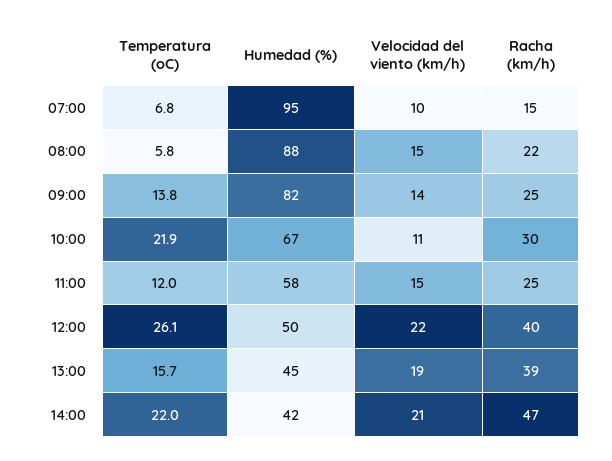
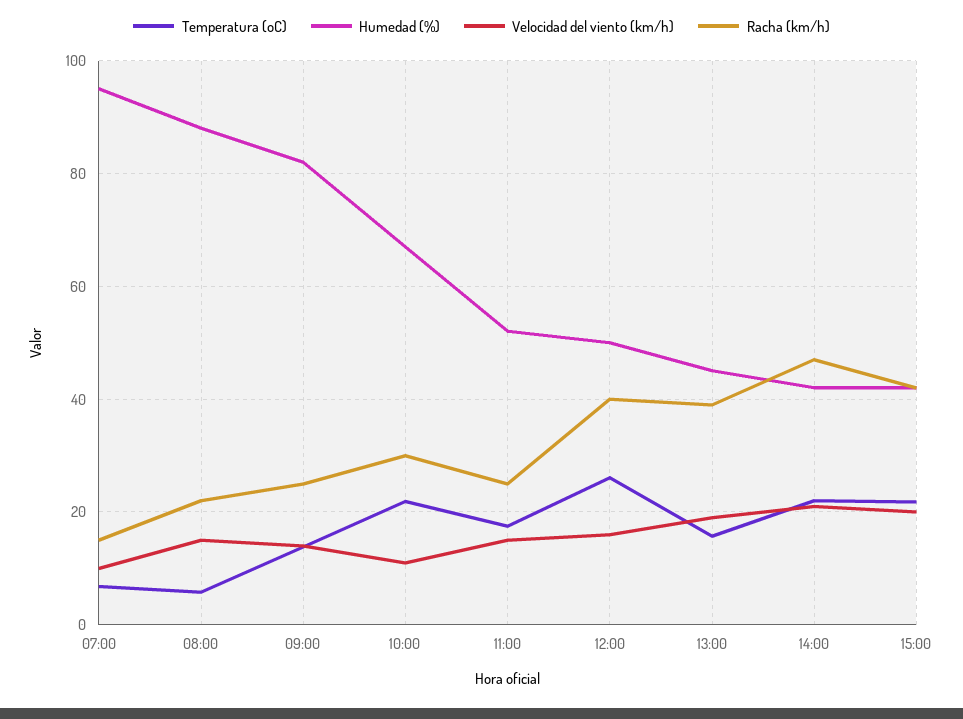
Temperatura (oC), 11:00: 12 -> 18
Humedad (%), 11:00: 58 -> 52
Velocidad del viento (km/h), 12:00: 22 -> 16
Temperatura (oC), 15:00: none -> 22
Humedad (%), 15:00: none -> 42
Velocidad del viento (km/h), 15:00: none -> 20
Racha (km/h), 15:00: none -> 42

